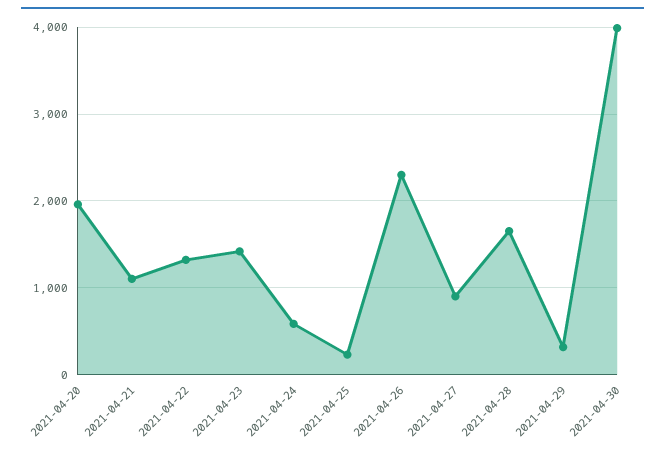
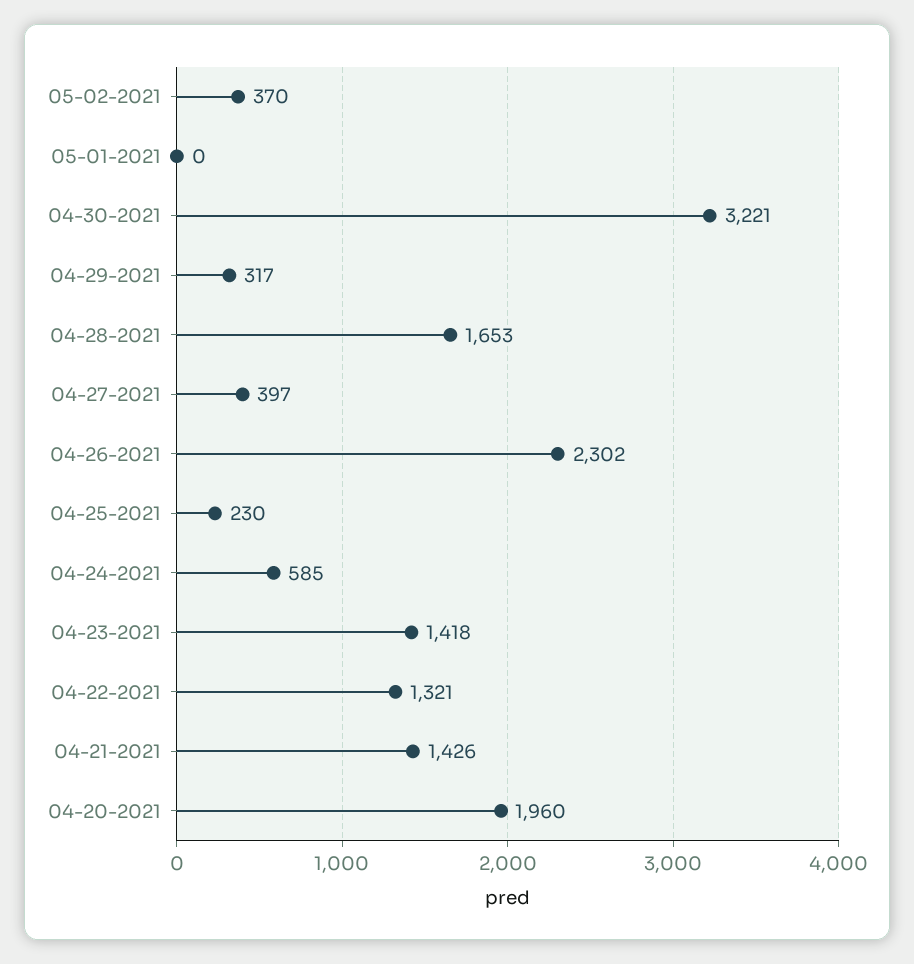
2021-04-21: 1100 -> 1426
2021-04-27: 900 -> 397
2021-04-30: 4000 -> 3221
05-02-2021: none -> 370
05-01-2021: none -> 0

